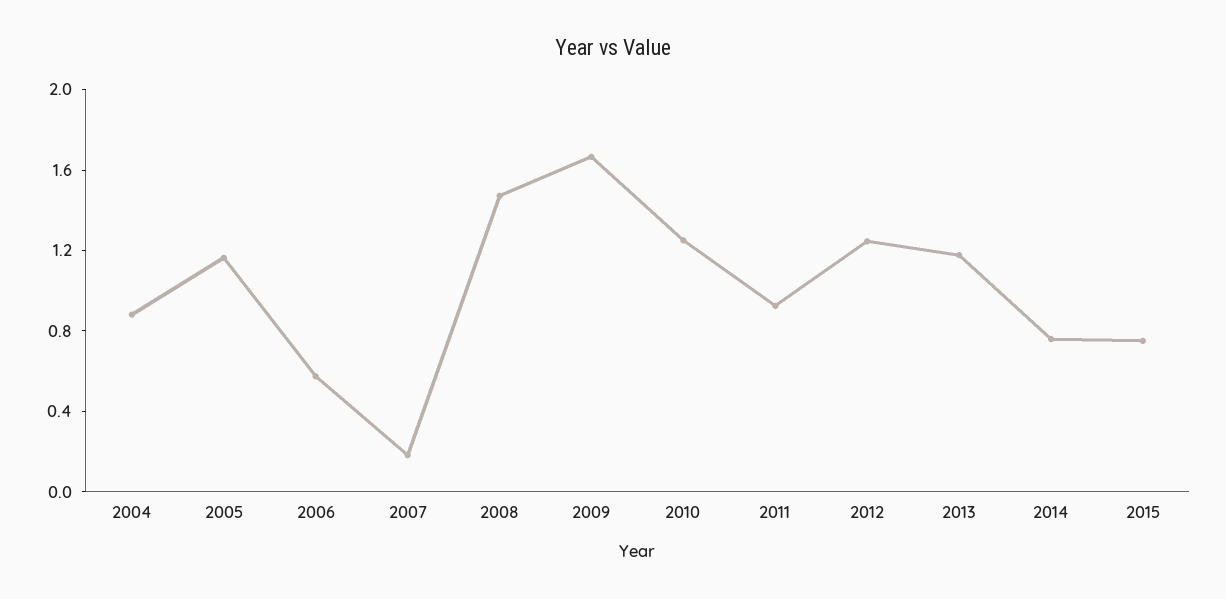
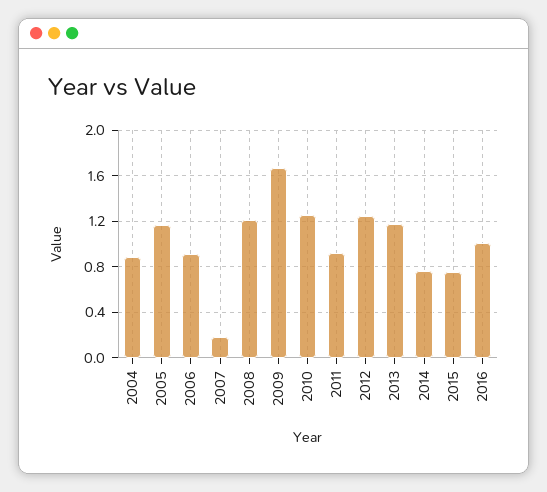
2006: 0.6 -> 0.9
2008: 1.5 -> 1.2
2016: none -> 1

